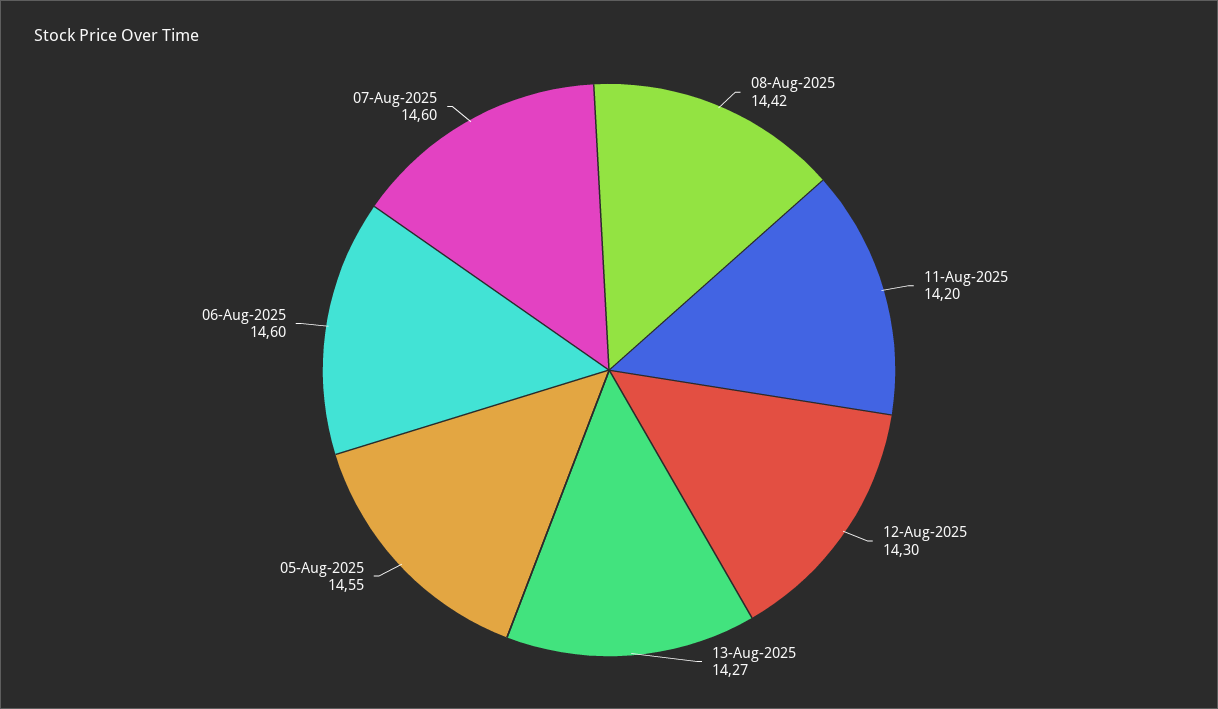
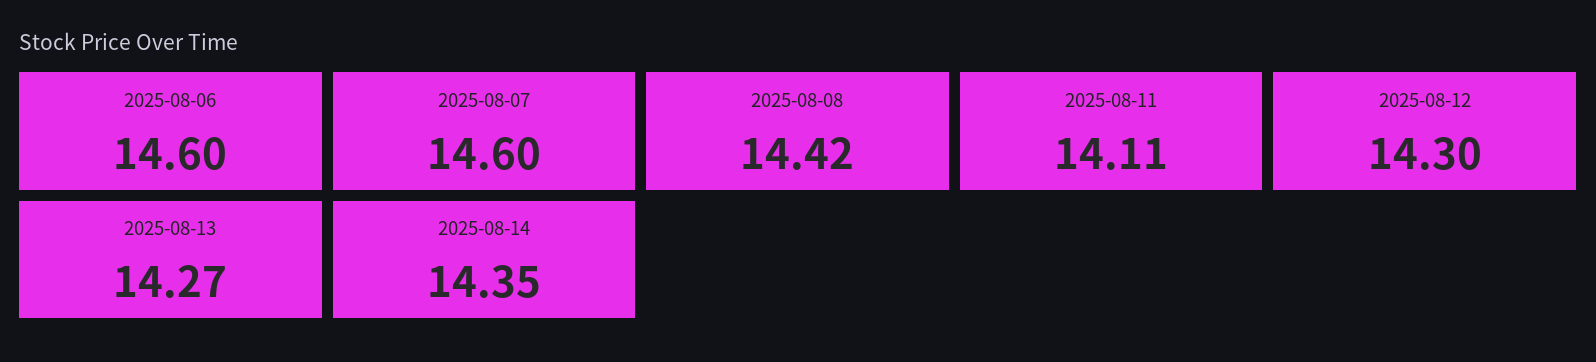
11-Aug-2025: 14.2 -> 14.11
05-Aug-2025: 14.55 -> none
2025-08-14: none -> 14.35

